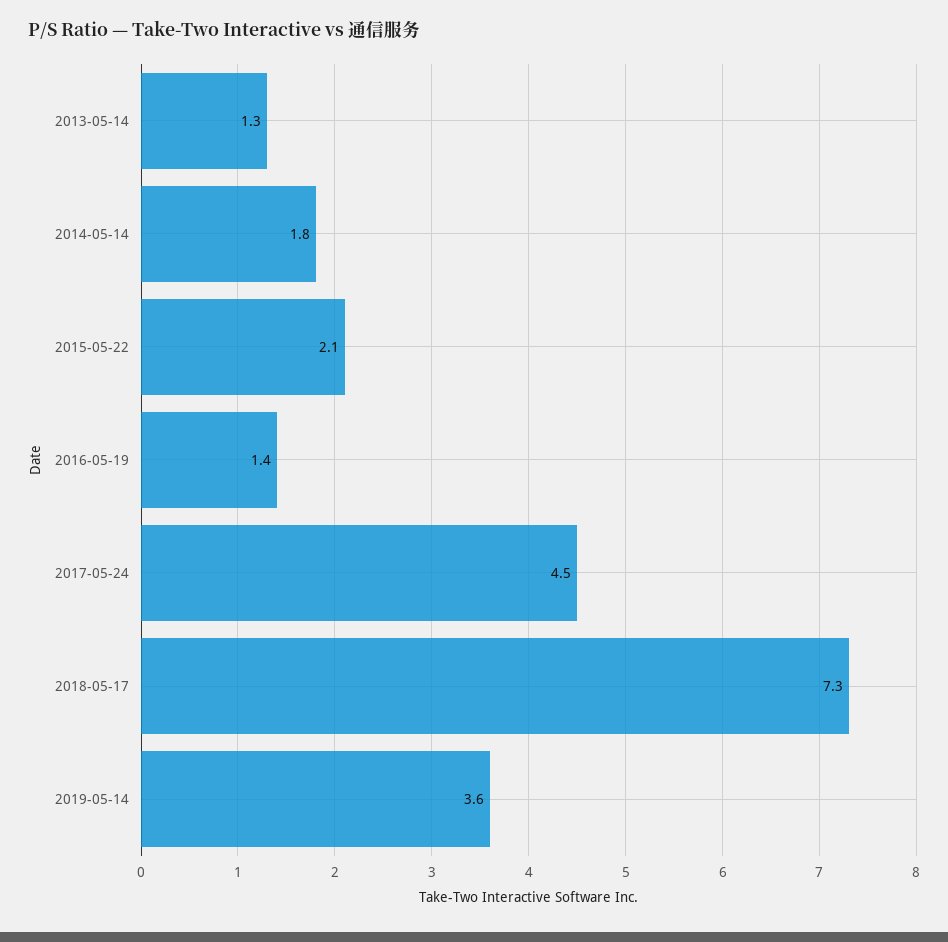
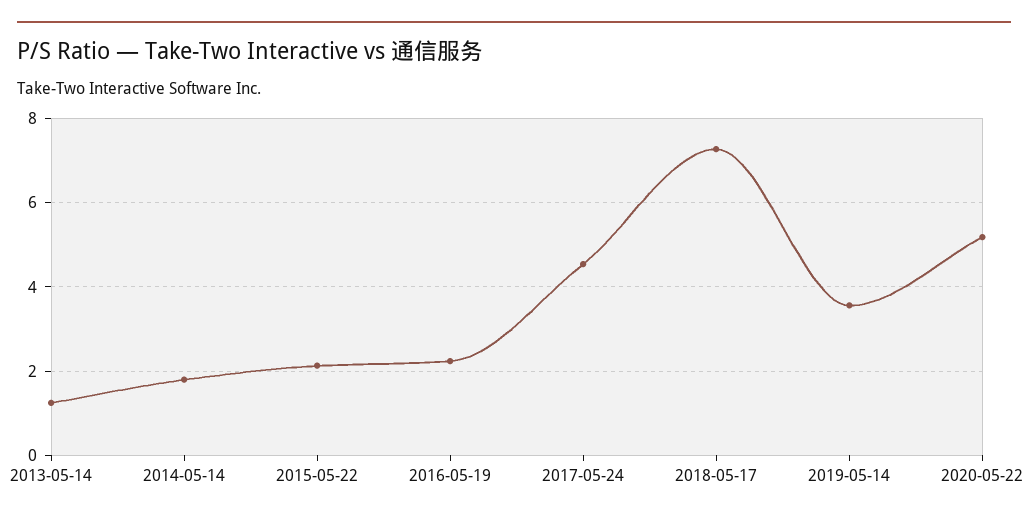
2016-05-19: 1.4 -> 2.2
2020-05-22: none -> 5.2

